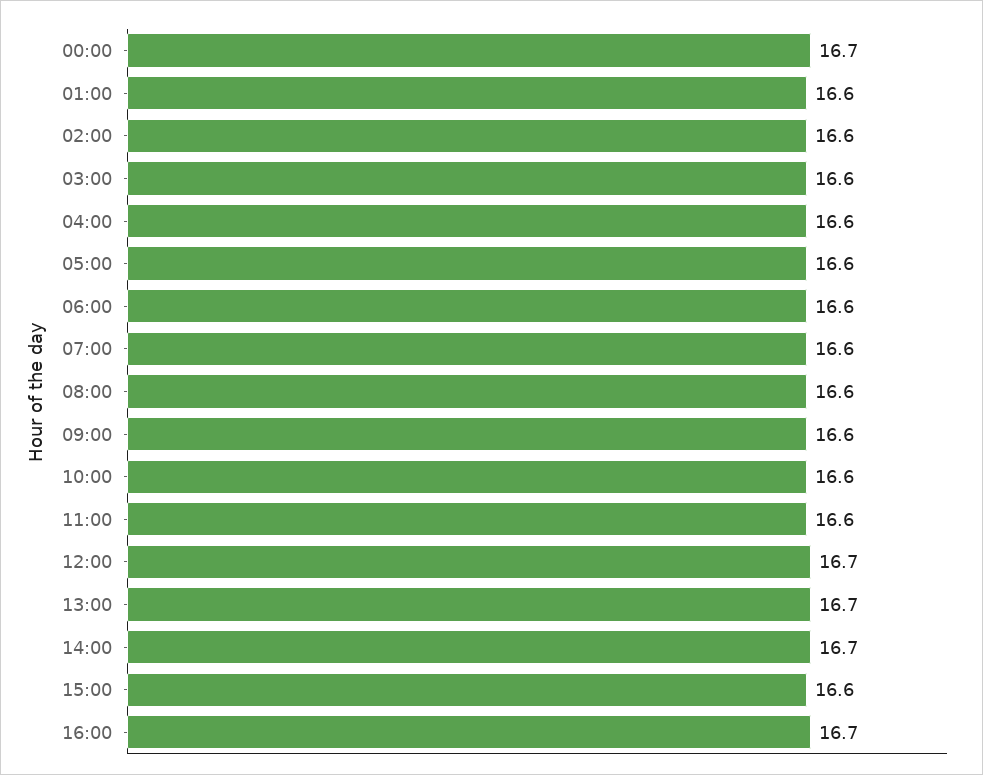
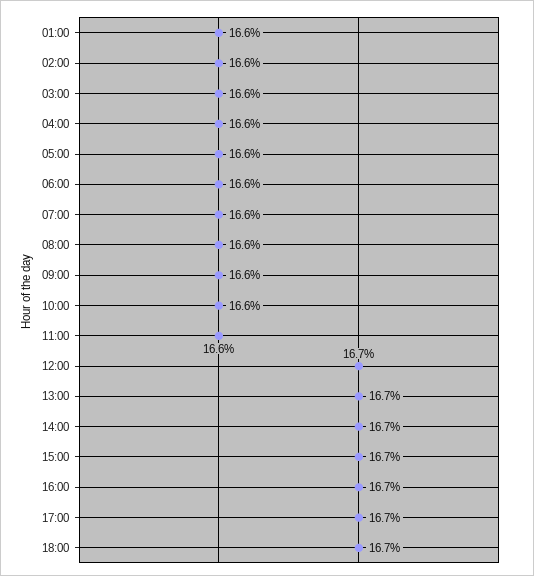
00:00: 16.7 -> none
15:00: 16.6 -> 16.7
17:00: none -> 16.7
18:00: none -> 16.7

